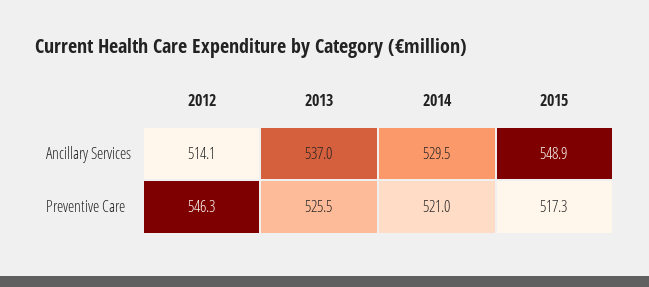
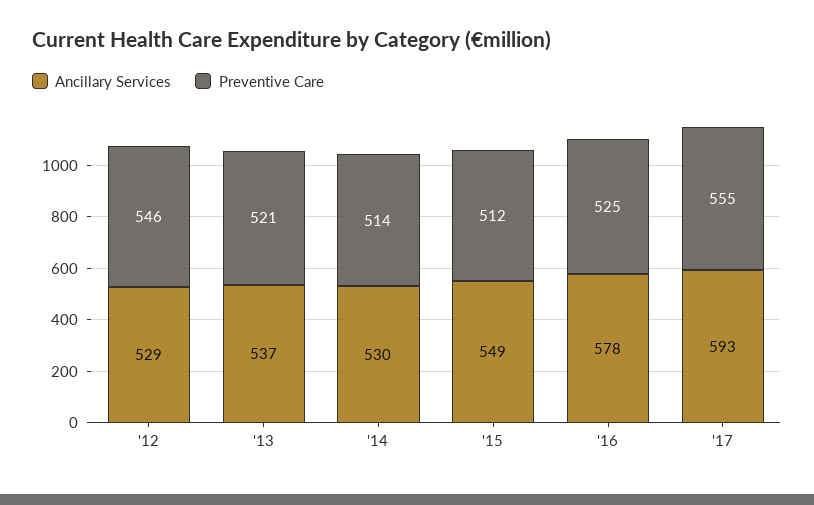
Ancillary Services, 2012: 514.1 -> 529
Preventive Care, 2013: 525.5 -> 521
Preventive Care, 2014: 521 -> 514
Preventive Care, 2015: 517.3 -> 512
Ancillary Services, '16: none -> 578
Preventive Care, '16: none -> 525
Ancillary Services, '17: none -> 593
Preventive Care, '17: none -> 555

